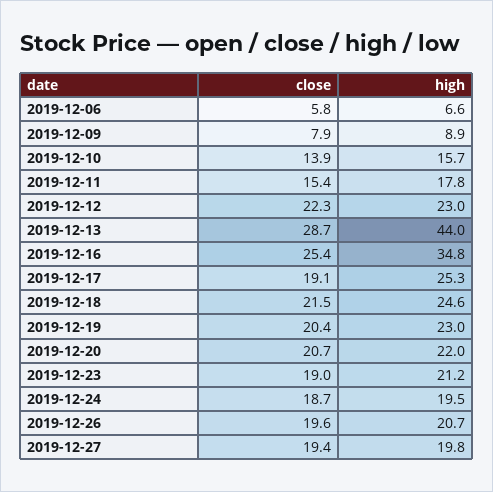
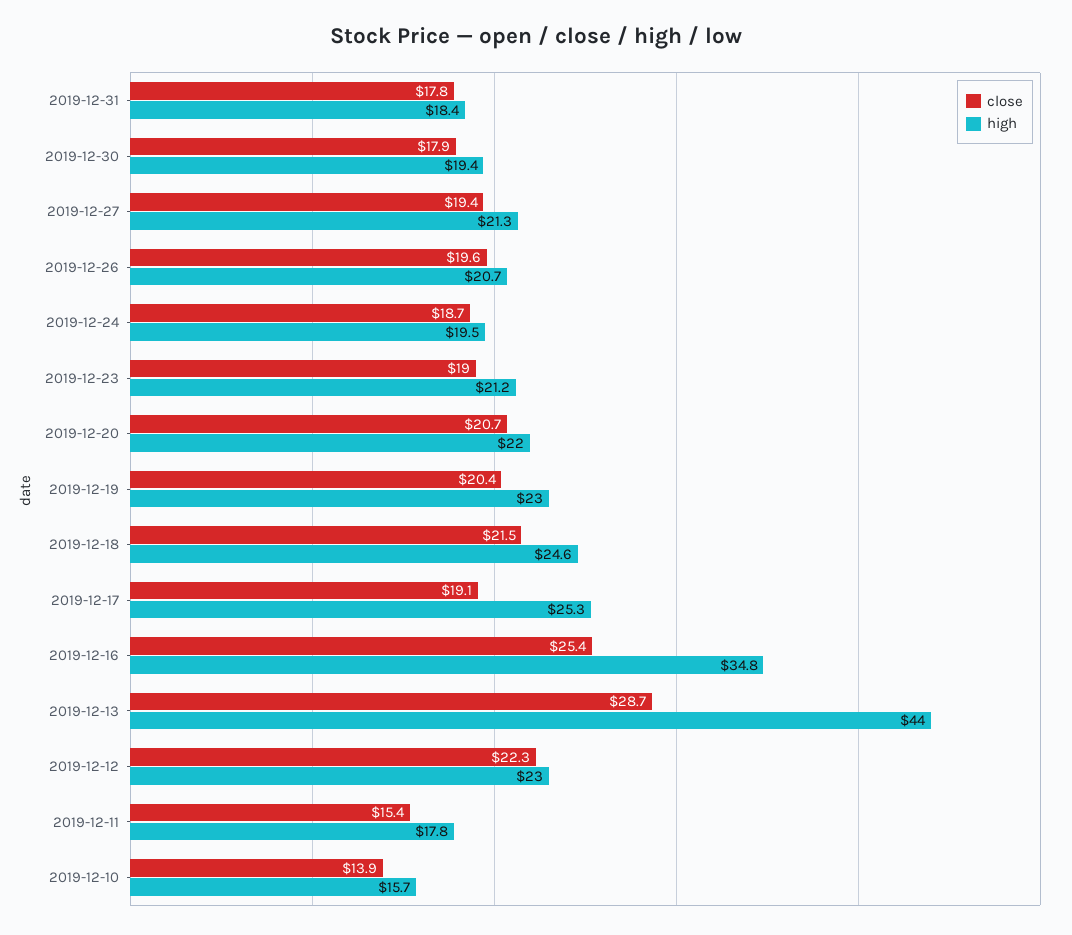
close, 2019-12-06: 5.8 -> none
high, 2019-12-06: 6.6 -> none
close, 2019-12-09: 7.9 -> none
high, 2019-12-09: 8.9 -> none
high, 2019-12-27: 19.8 -> 21.3
close, 2019-12-31: none -> 17.8
high, 2019-12-31: none -> 18.4
close, 2019-12-30: none -> 17.9
high, 2019-12-30: none -> 19.4

